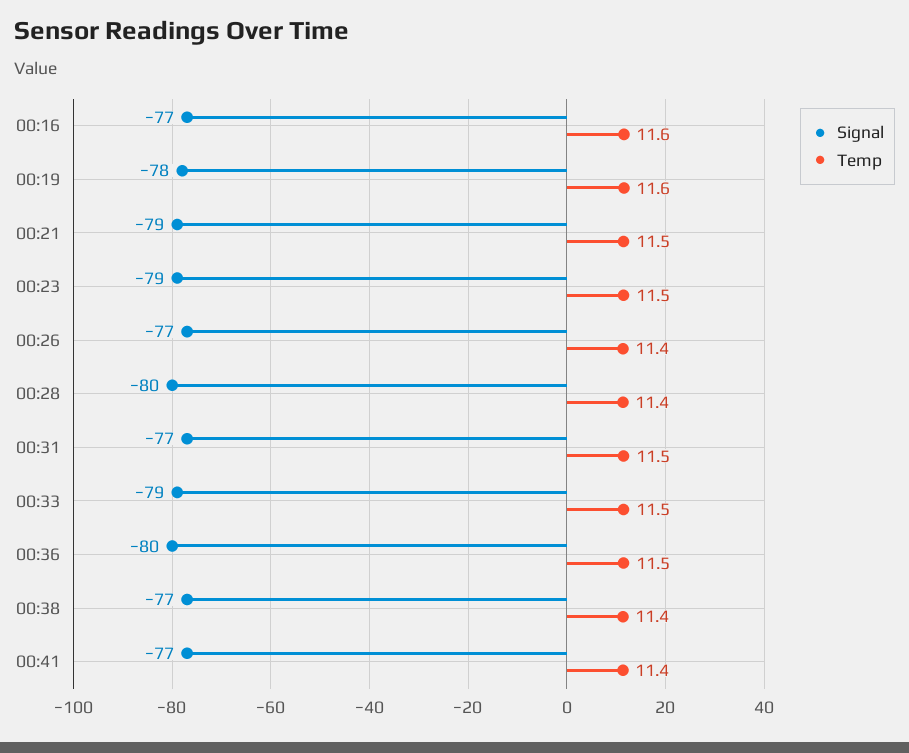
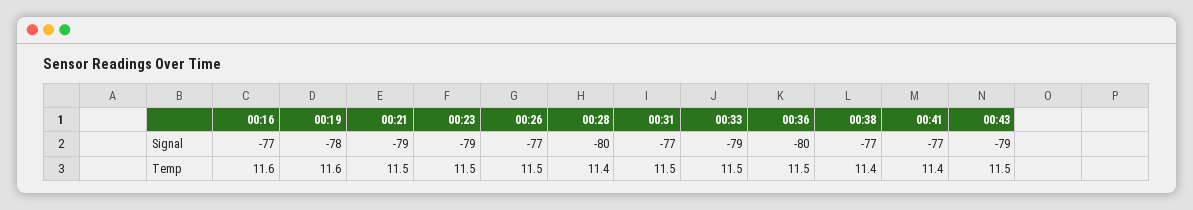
Temp, 00:26: 11.4 -> 11.5
Signal, 00:43: none -> -79
Temp, 00:43: none -> 11.5

